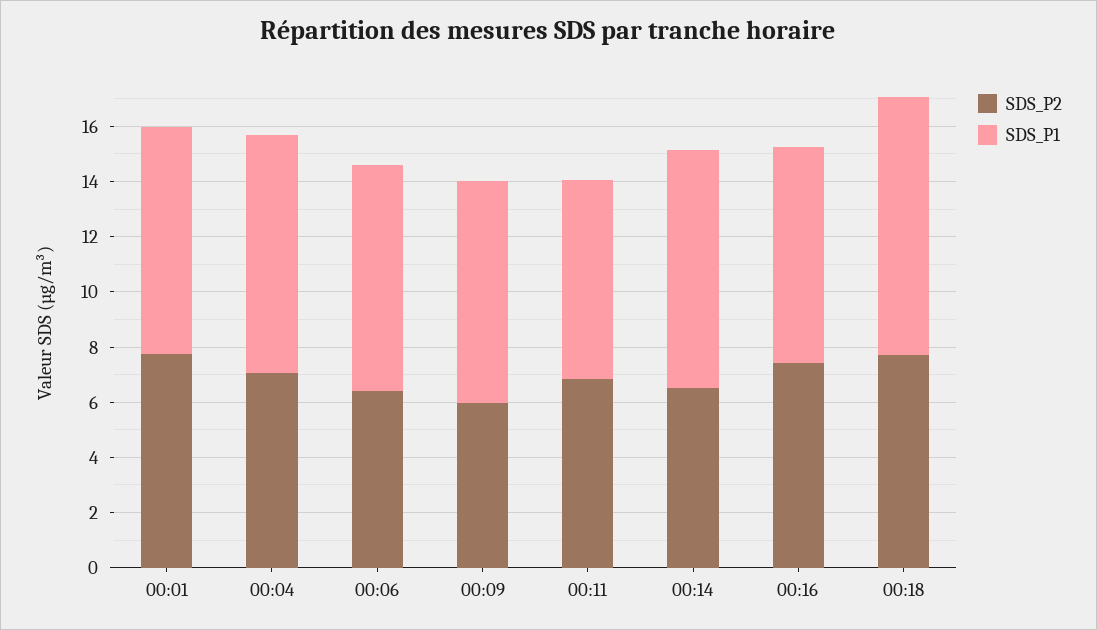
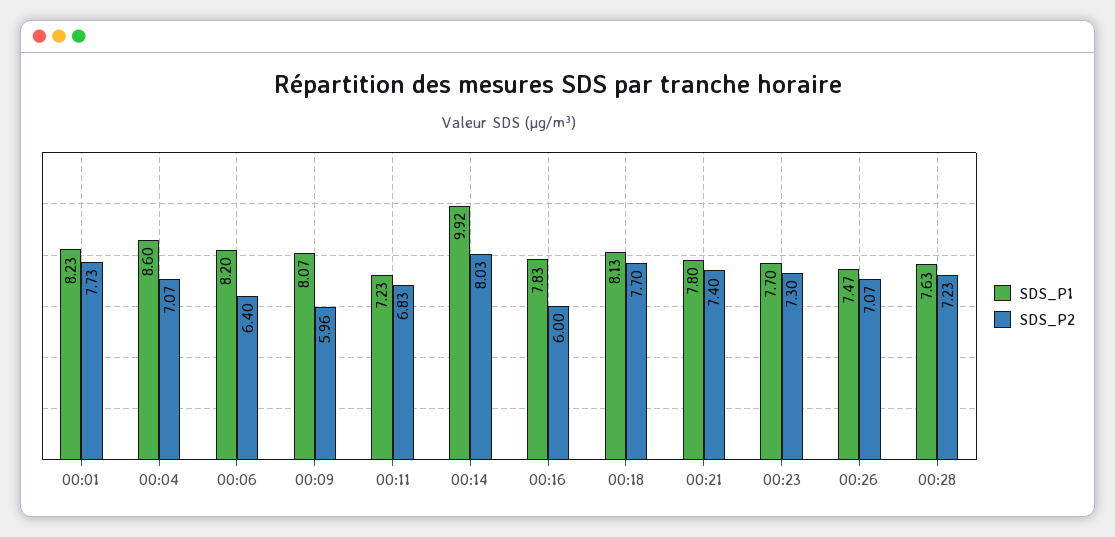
SDS_P2, 00:14: 6.5 -> 8.03
SDS_P1, 00:14: 8.5 -> 9.92
SDS_P2, 00:16: 7.5 -> 6
SDS_P1, 00:18: 9.5 -> 8.13
SDS_P1, 00:21: none -> 7.8
SDS_P2, 00:21: none -> 7.4
SDS_P1, 00:23: none -> 7.7
SDS_P2, 00:23: none -> 7.3
SDS_P1, 00:26: none -> 7.47
SDS_P2, 00:26: none -> 7.07
SDS_P1, 00:28: none -> 7.63
SDS_P2, 00:28: none -> 7.23

